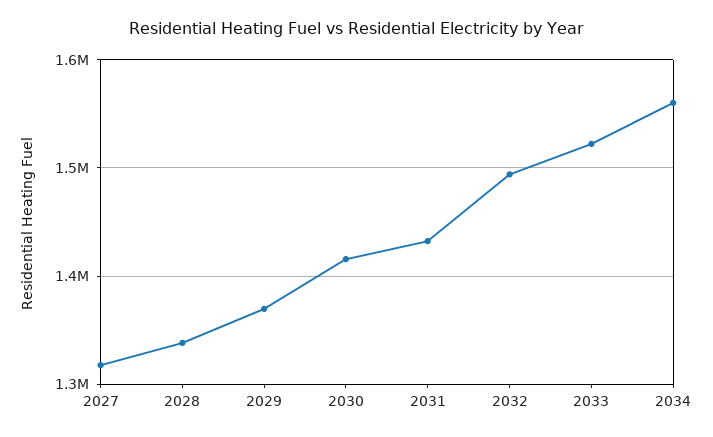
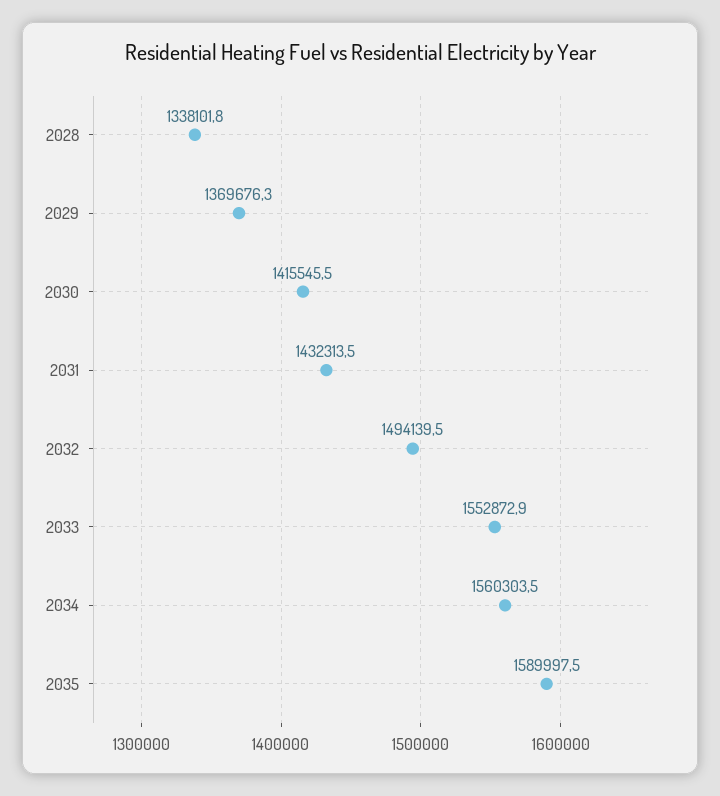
2027: 1320000 -> none
2033: 1520000 -> 1552872.9
2035: none -> 1589997.5

